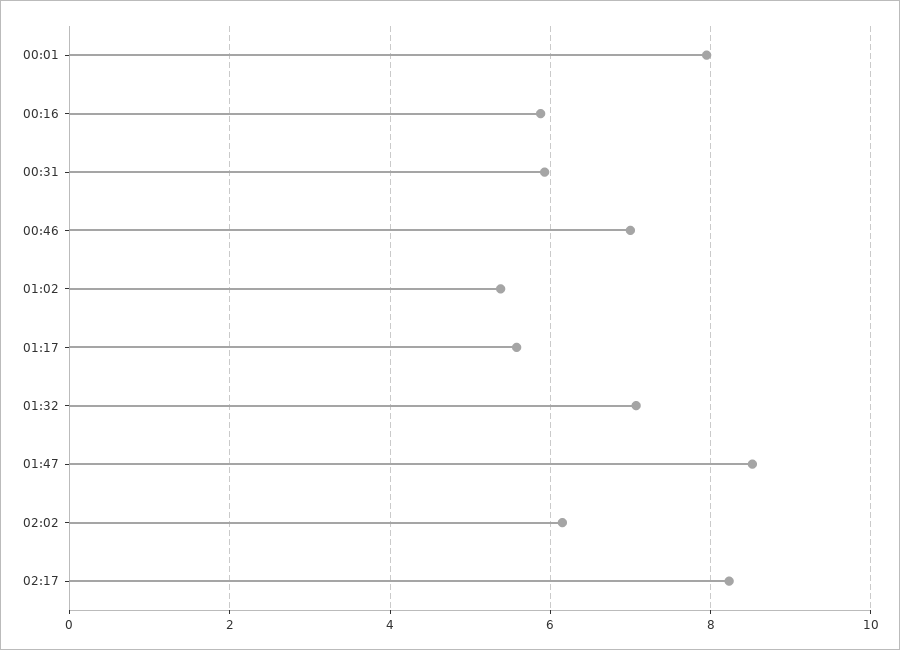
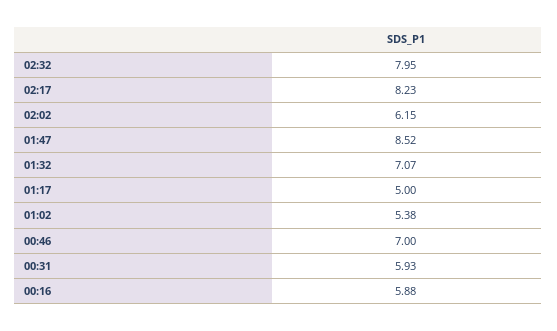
00:01: 8 -> none
01:17: 5.6 -> 5
02:32: none -> 7.95

